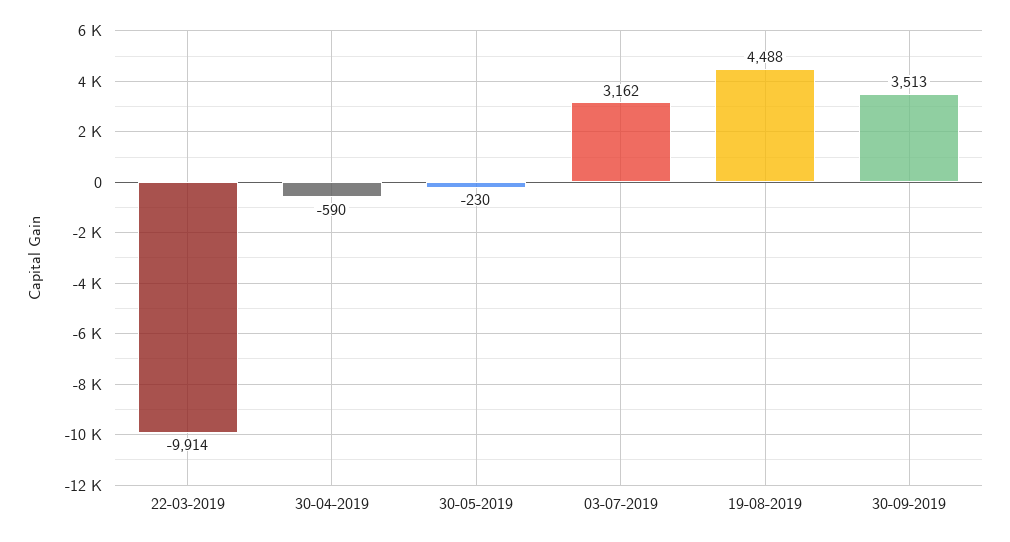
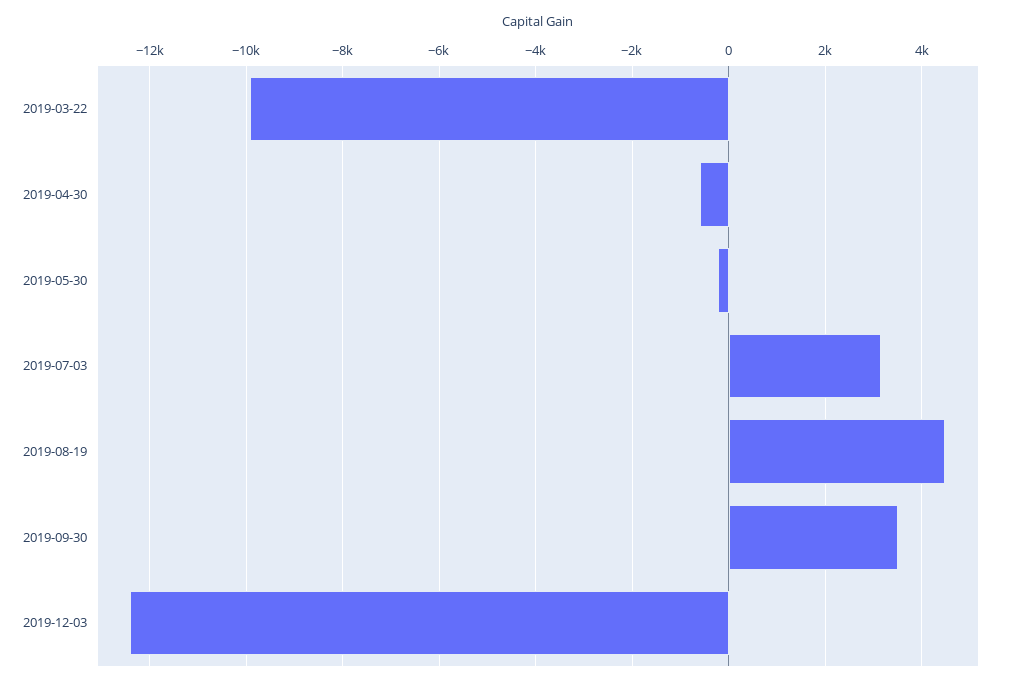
2019-12-03: none -> -12400

